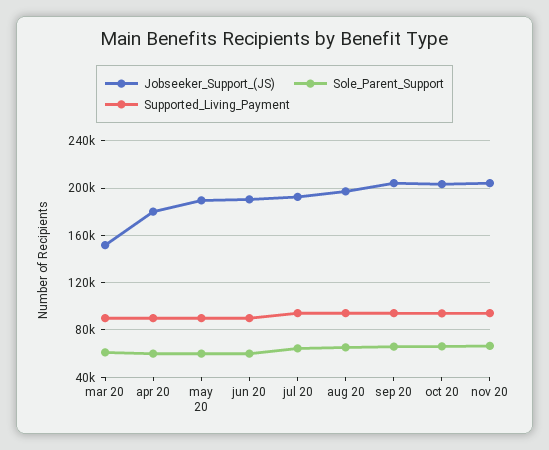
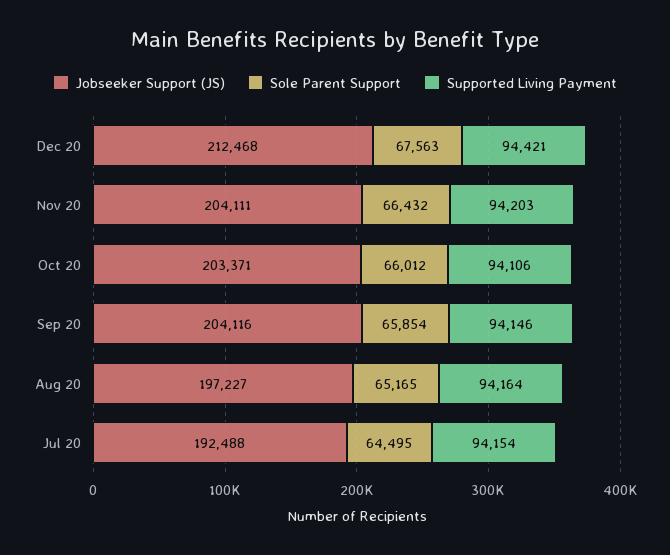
Jobseeker_Support_(JS), mar 20: 150000 -> none
Sole_Parent_Support, mar 20: 60000 -> none
Supported_Living_Payment, mar 20: 90000 -> none
Jobseeker_Support_(JS), apr 20: 180000 -> none
Sole_Parent_Support, apr 20: 60000 -> none
Supported_Living_Payment, apr 20: 90000 -> none
Jobseeker_Support_(JS), may 20: 190000 -> none
Sole_Parent_Support, may 20: 60000 -> none
Supported_Living_Payment, may 20: 90000 -> none
Jobseeker_Support_(JS), jun 20: 190000 -> none
Sole_Parent_Support, jun 20: 60000 -> none
Supported_Living_Payment, jun 20: 90000 -> none
Jobseeker_Support_(JS), Dec 20: none -> 212468
Sole_Parent_Support, Dec 20: none -> 67563
Supported_Living_Payment, Dec 20: none -> 94421

